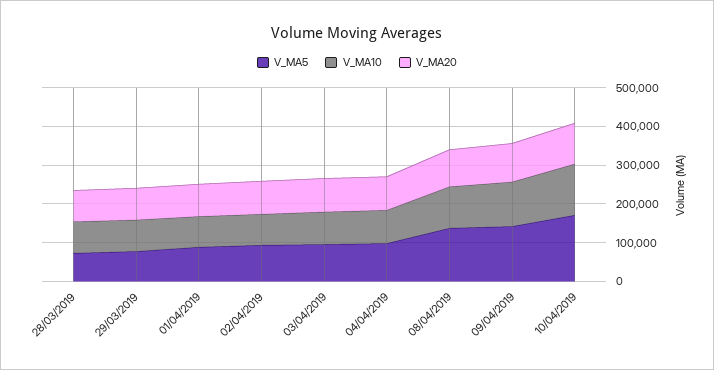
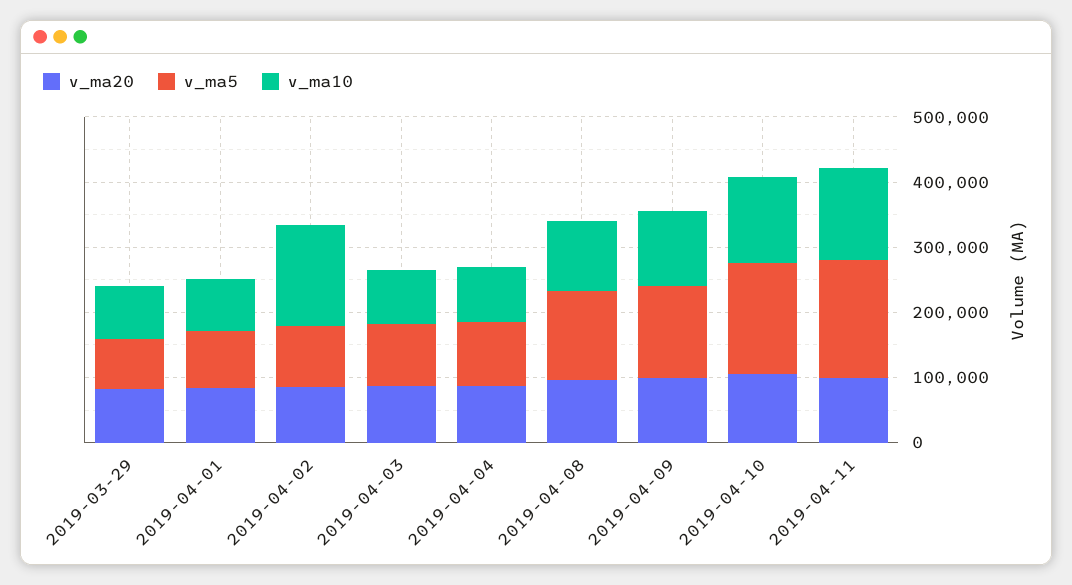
V_MA5, 28/03/2019: 75000 -> none
V_MA10, 28/03/2019: 75000 -> none
V_MA20, 28/03/2019: 75000 -> none
V_MA10, 02/04/2019: 75000 -> 160000
V_MA20, 2019-04-11: none -> 100000
V_MA5, 2019-04-11: none -> 180000
V_MA10, 2019-04-11: none -> 140000

